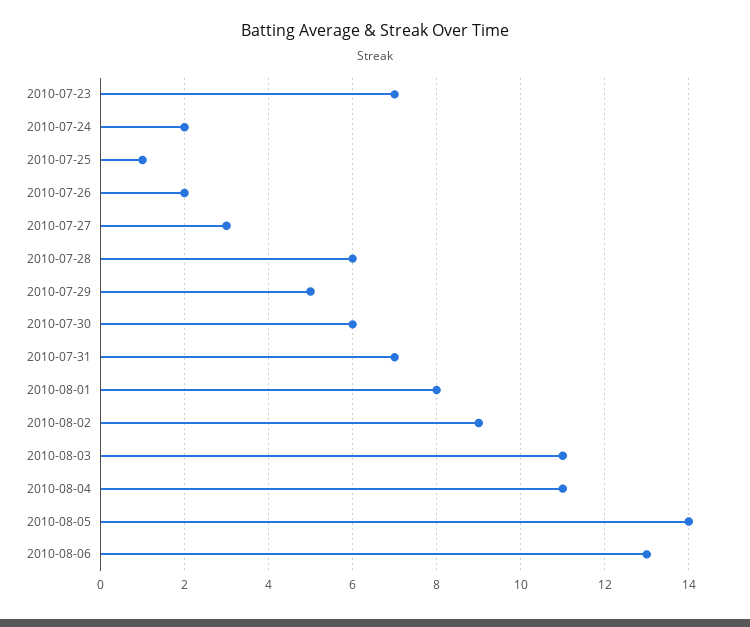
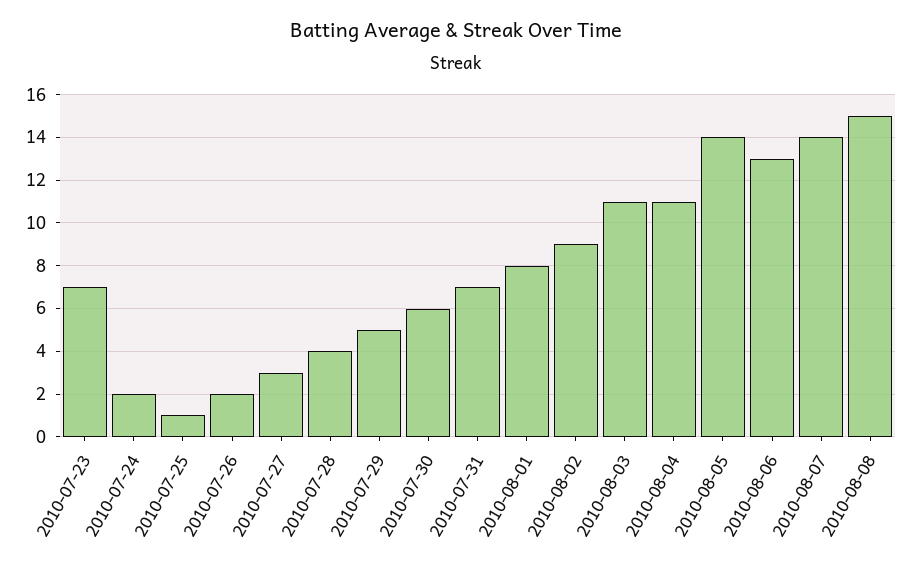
2010-07-28: 6 -> 4
2010-08-07: none -> 14
2010-08-08: none -> 15

